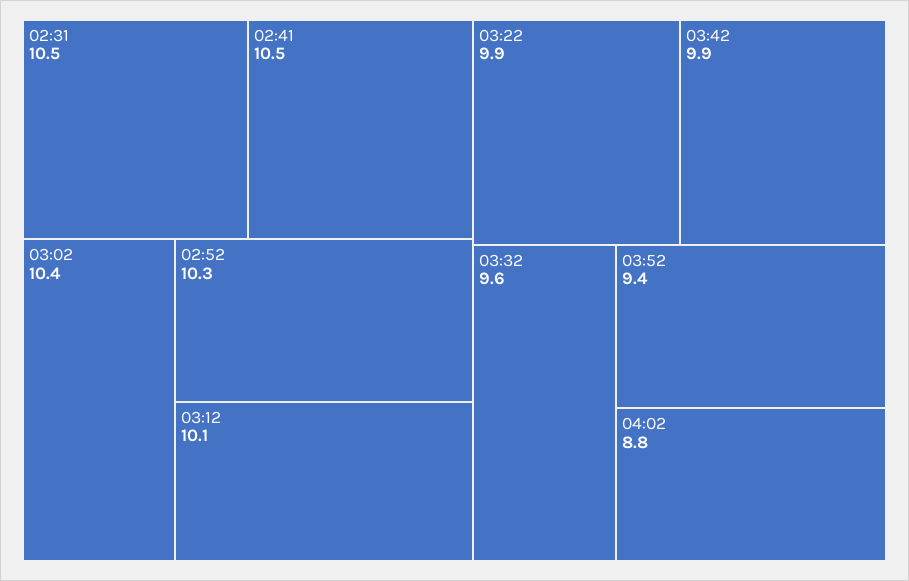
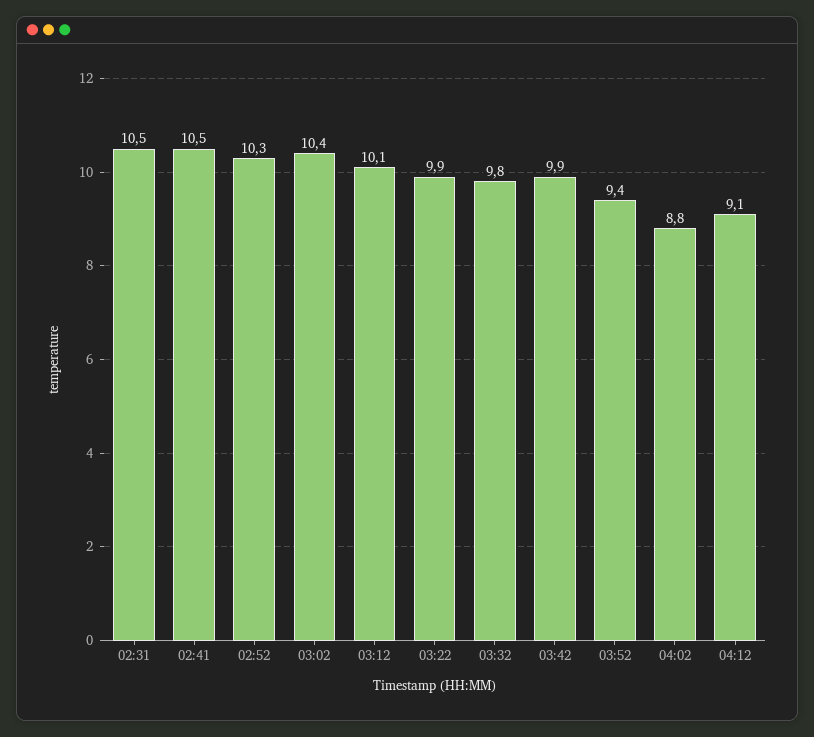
03:32: 9.6 -> 9.8
04:12: none -> 9.1

